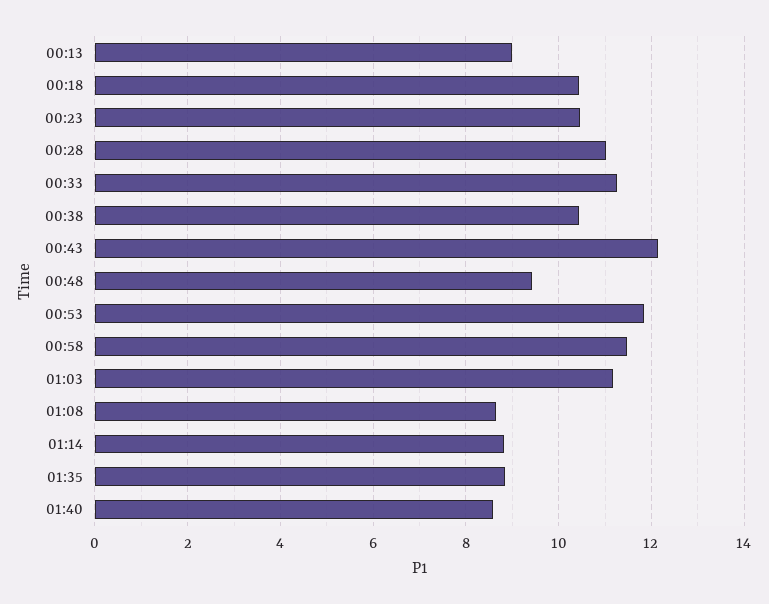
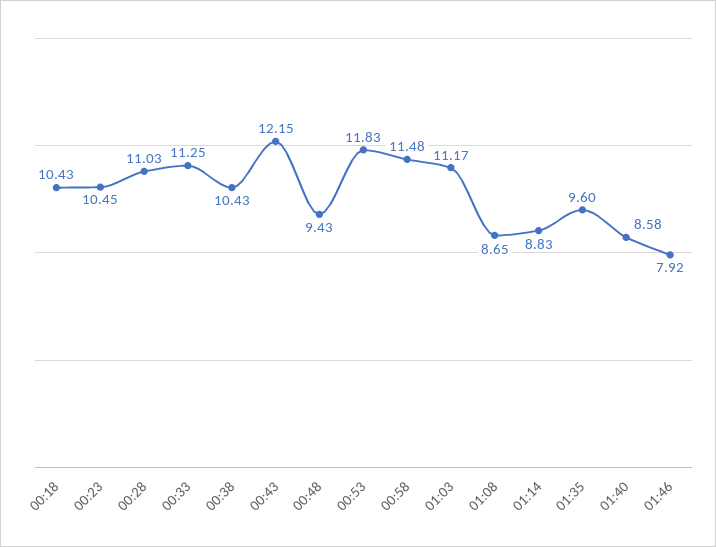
00:13: 9 -> none
01:35: 8.8 -> 9.6
01:46: none -> 7.92

